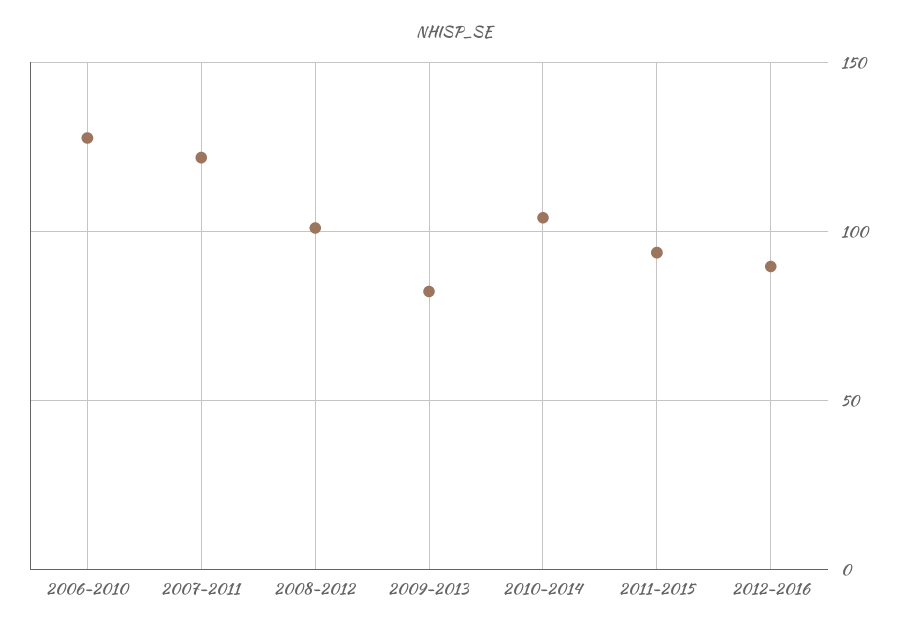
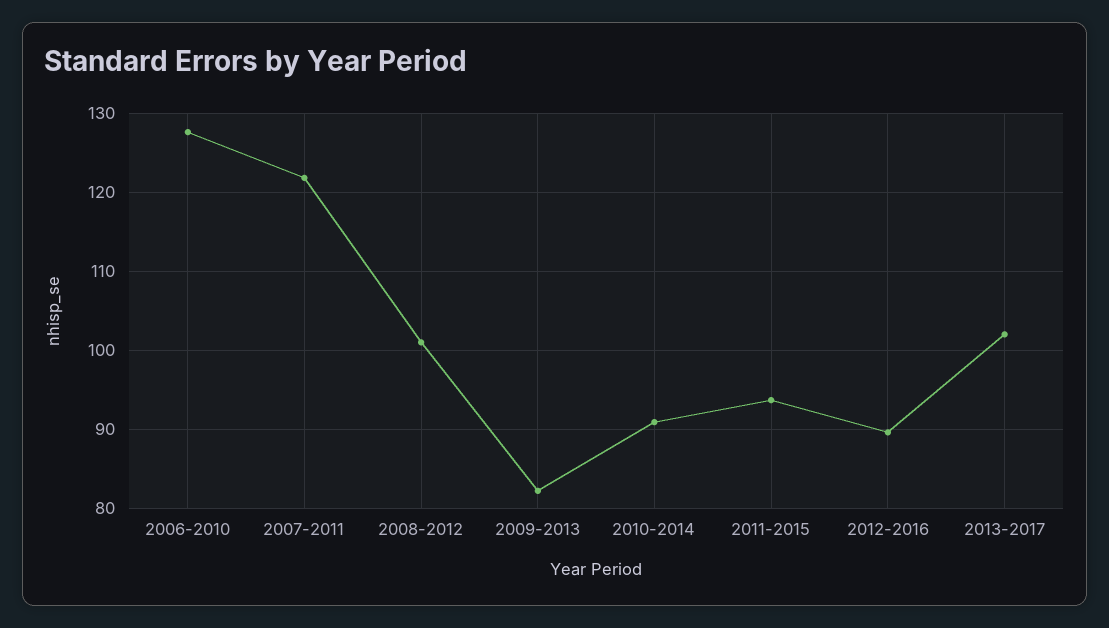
2010-2014: 105 -> 91
2013-2017: none -> 102

